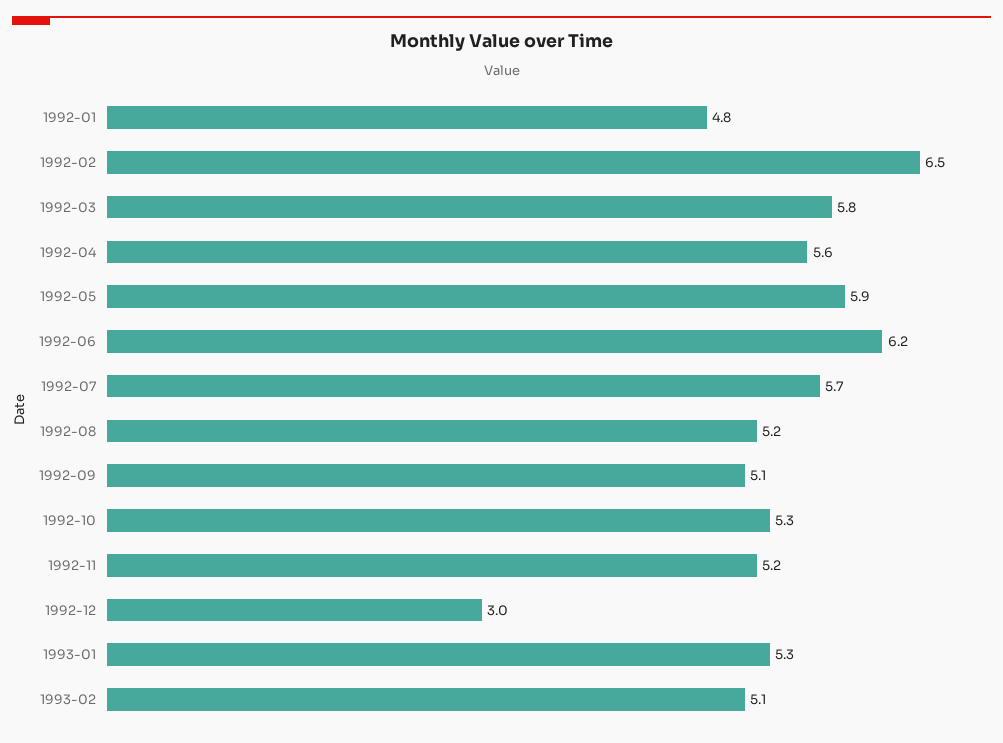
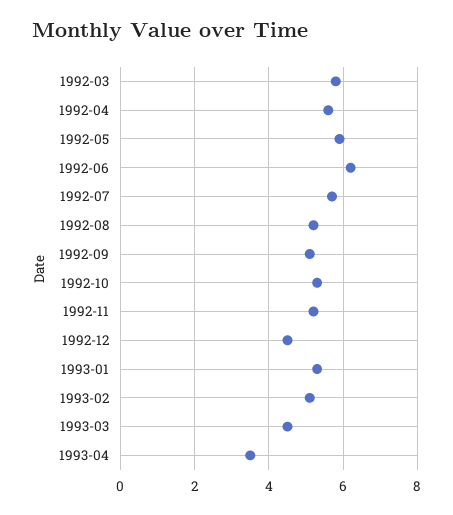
1992-01: 4.8 -> none
1992-02: 6.5 -> none
1992-12: 3 -> 4.5
1993-03: none -> 4.5
1993-04: none -> 3.5

